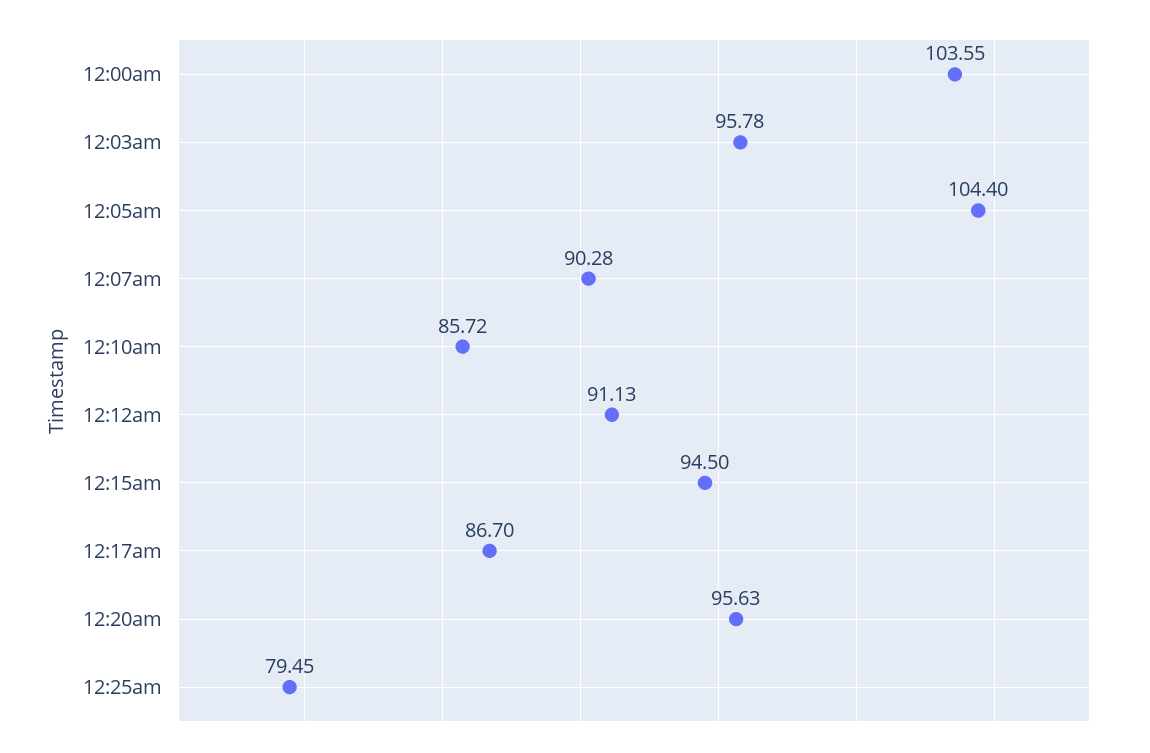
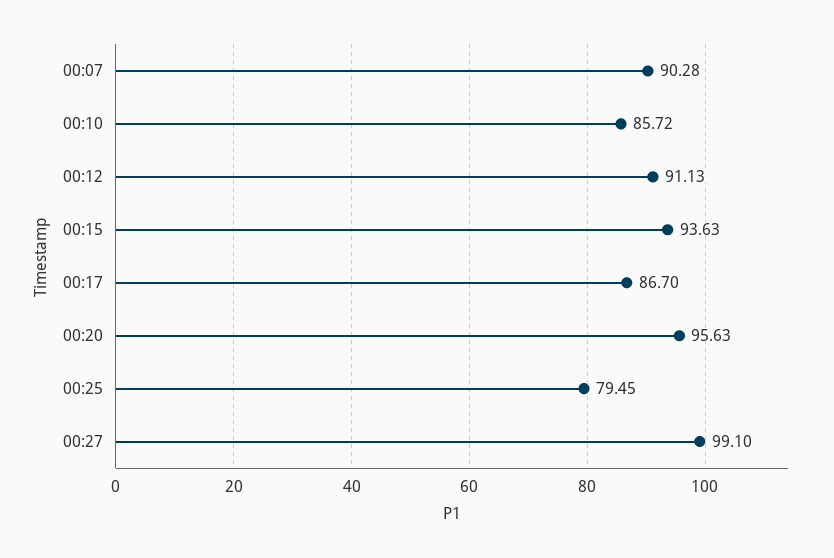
12:00am: 103.55 -> none
12:03am: 95.78 -> none
12:05am: 104.4 -> none
12:15am: 94.5 -> 93.63
00:27: none -> 99.1

